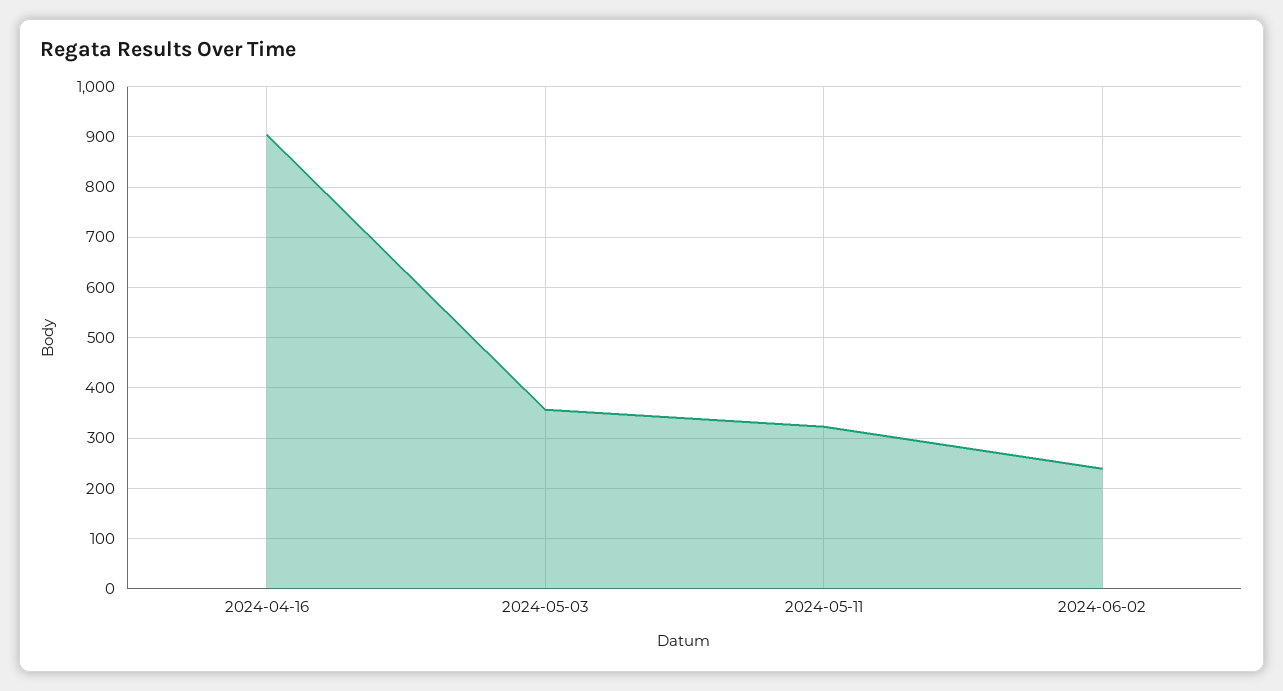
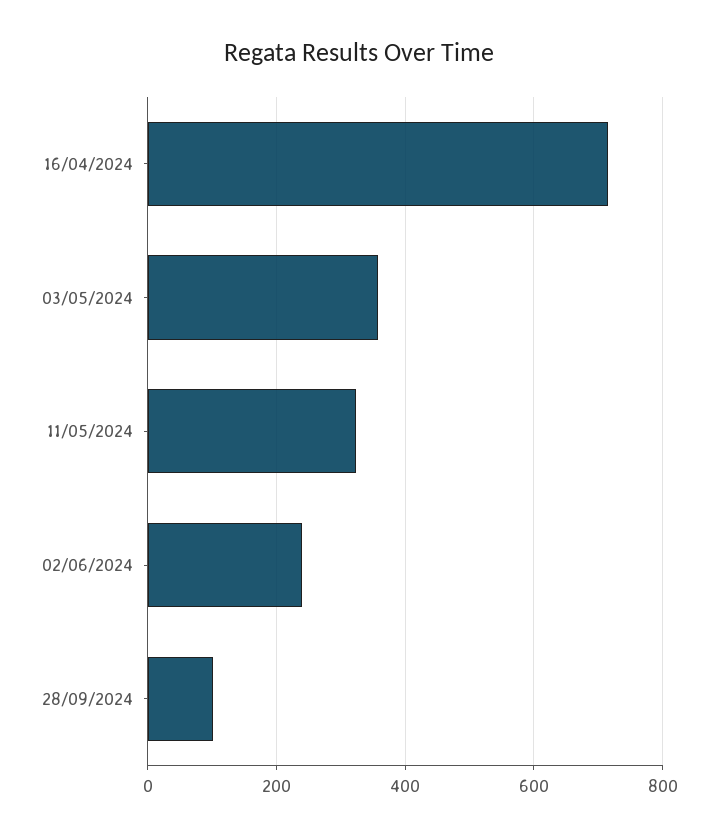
2024-04-16: 900 -> 720
28/09/2024: none -> 100

